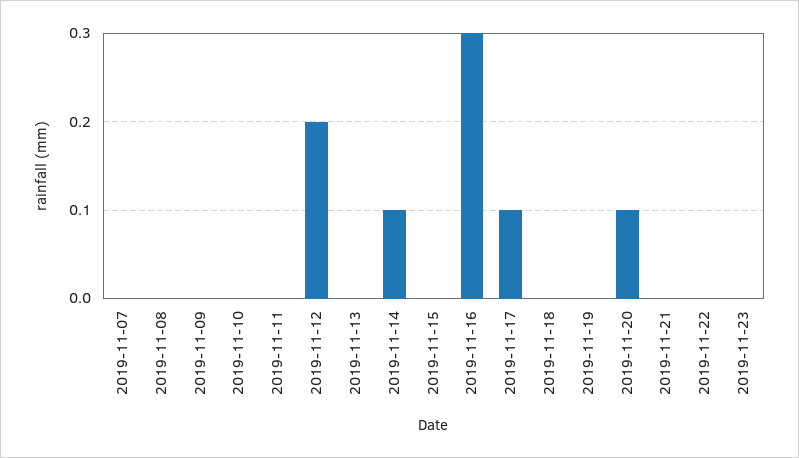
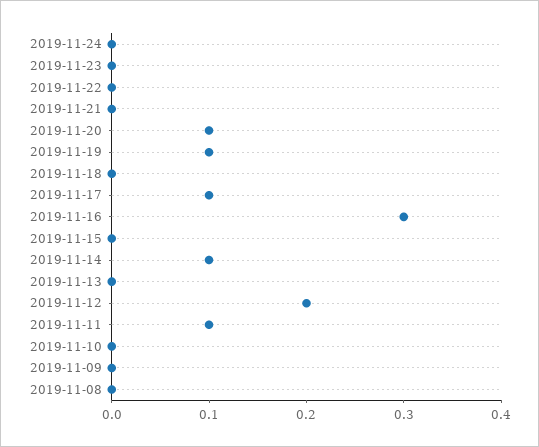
2019-11-07: 0 -> none
2019-11-11: 0 -> 0.1
2019-11-19: 0 -> 0.1
2019-11-24: none -> 0

